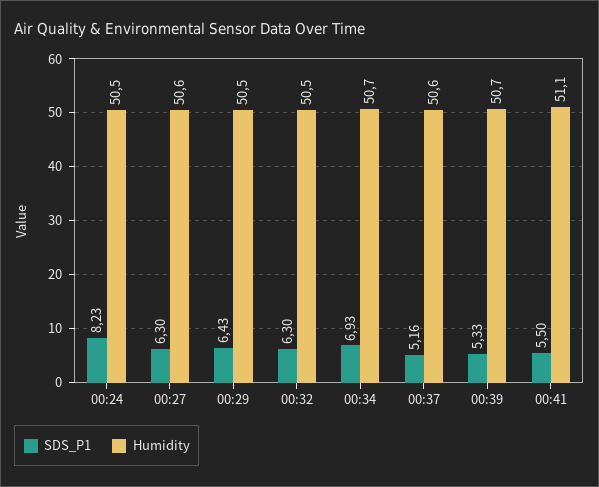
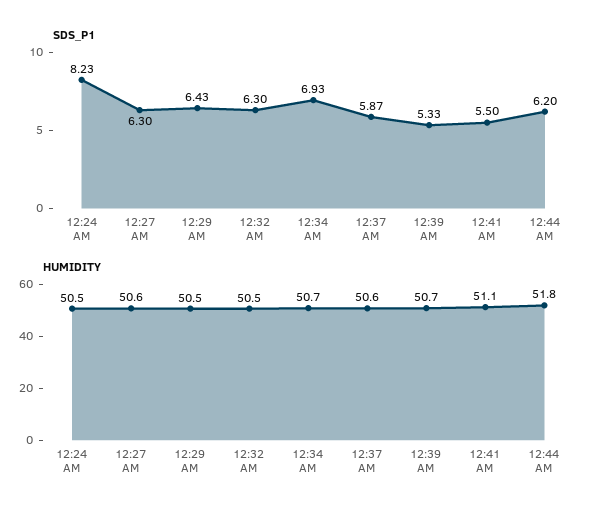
SDS_P1, 00:37: 5.16 -> 5.87
SDS_P1, 12:44 AM: none -> 6.2
Humidity, 12:44 AM: none -> 51.8

